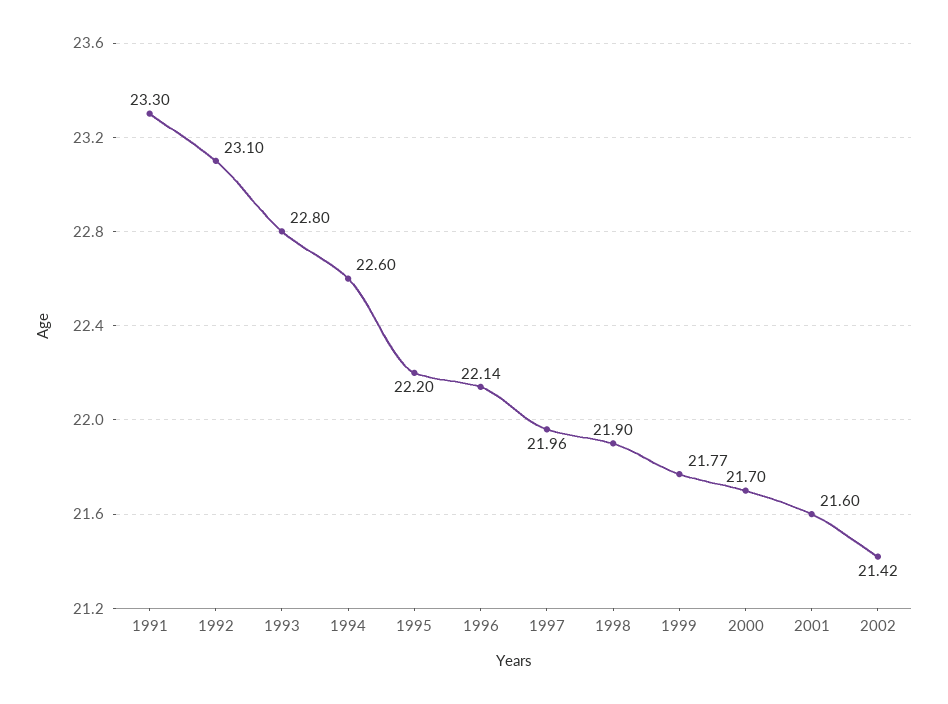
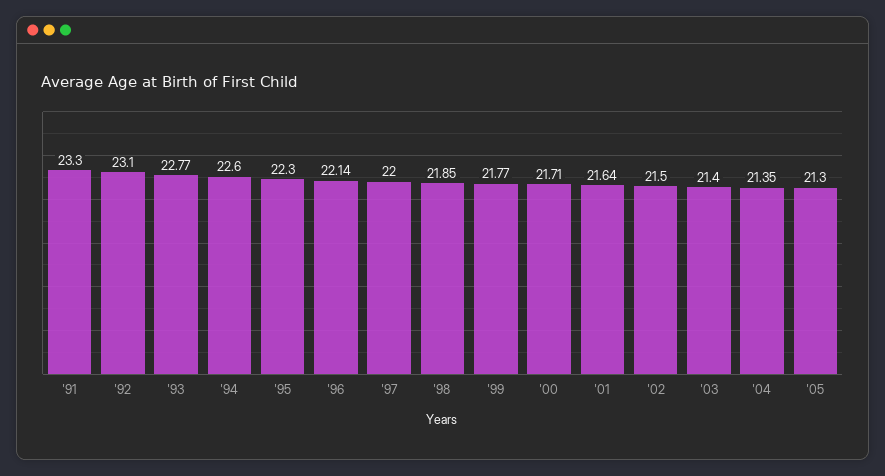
1993: 22.8 -> 22.77
1995: 22.2 -> 22.3
1997: 21.96 -> 22
1998: 21.9 -> 21.85
2000: 21.7 -> 21.71
2001: 21.6 -> 21.64
2002: 21.42 -> 21.5
'03: none -> 21.4
'04: none -> 21.35
'05: none -> 21.3

